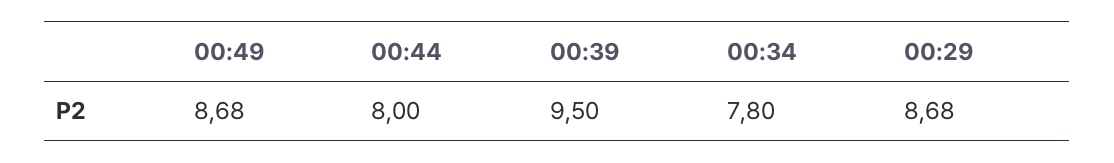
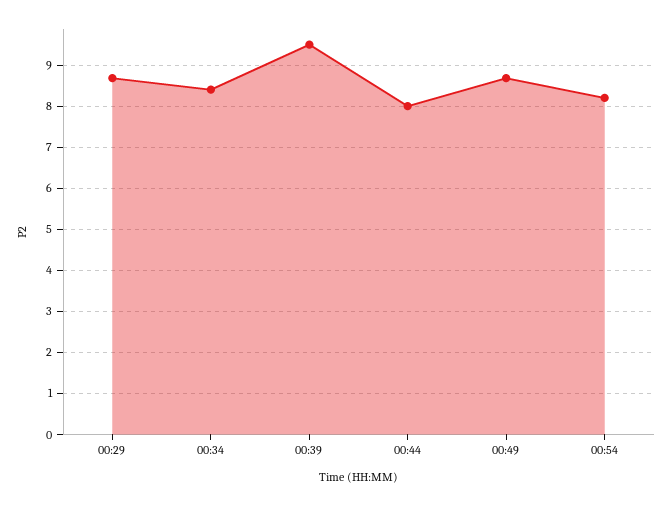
00:34: 7.8 -> 8.4
00:54: none -> 8.2

